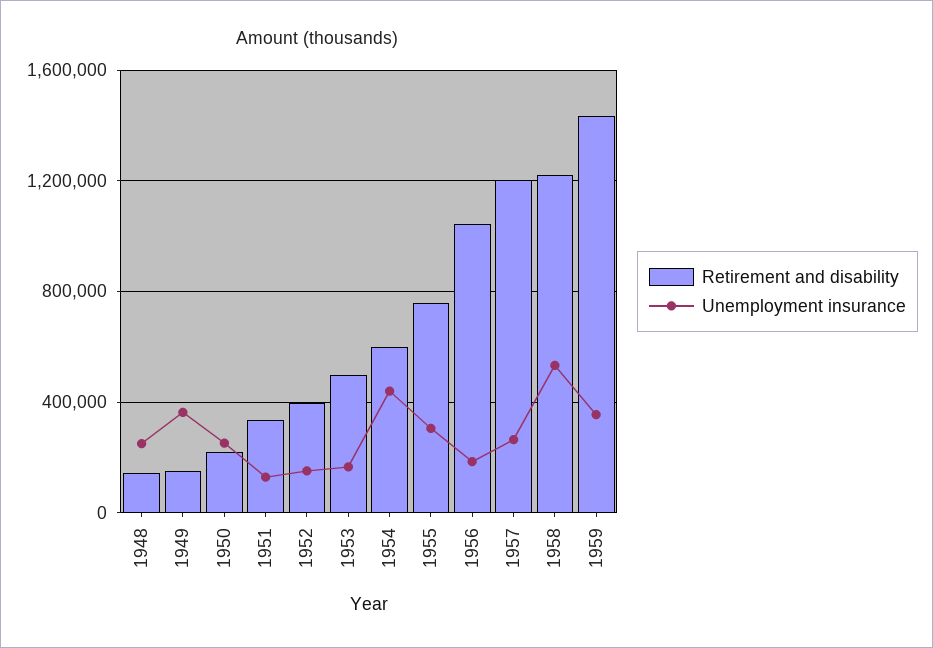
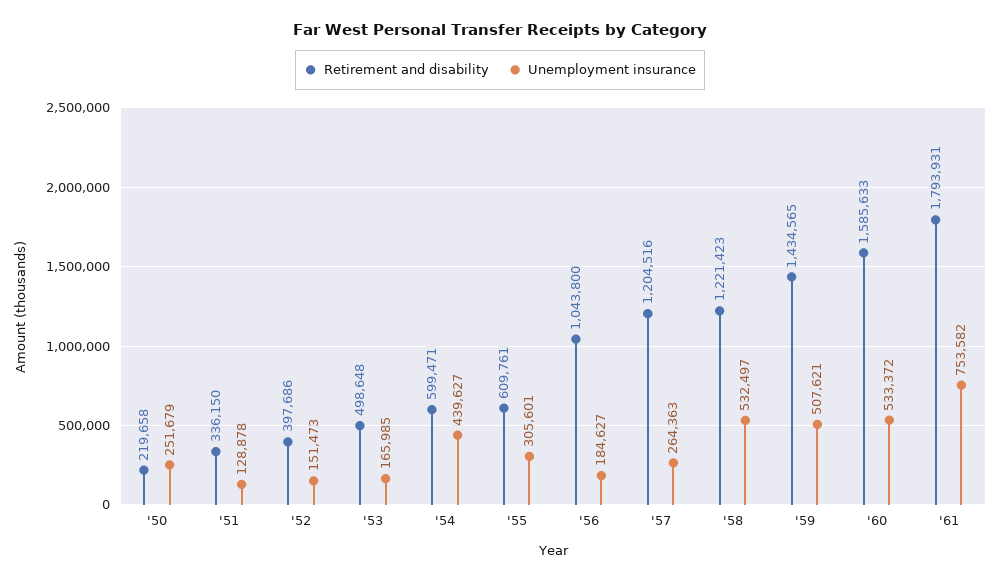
Retirement and disability, 1948: 150000 -> none
Unemployment insurance, 1948: 250000 -> none
Retirement and disability, 1949: 150000 -> none
Unemployment insurance, 1949: 350000 -> none
Retirement and disability, 1955: 750000 -> 609761
Unemployment insurance, 1959: 350000 -> 507621
Retirement and disability, '60: none -> 1585633
Unemployment insurance, '60: none -> 533372
Retirement and disability, '61: none -> 1793931
Unemployment insurance, '61: none -> 753582

